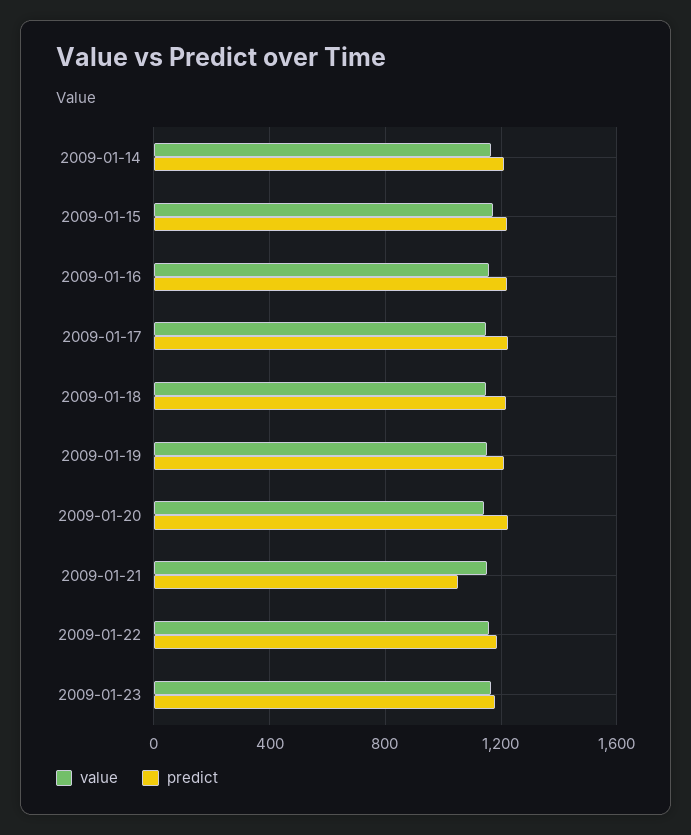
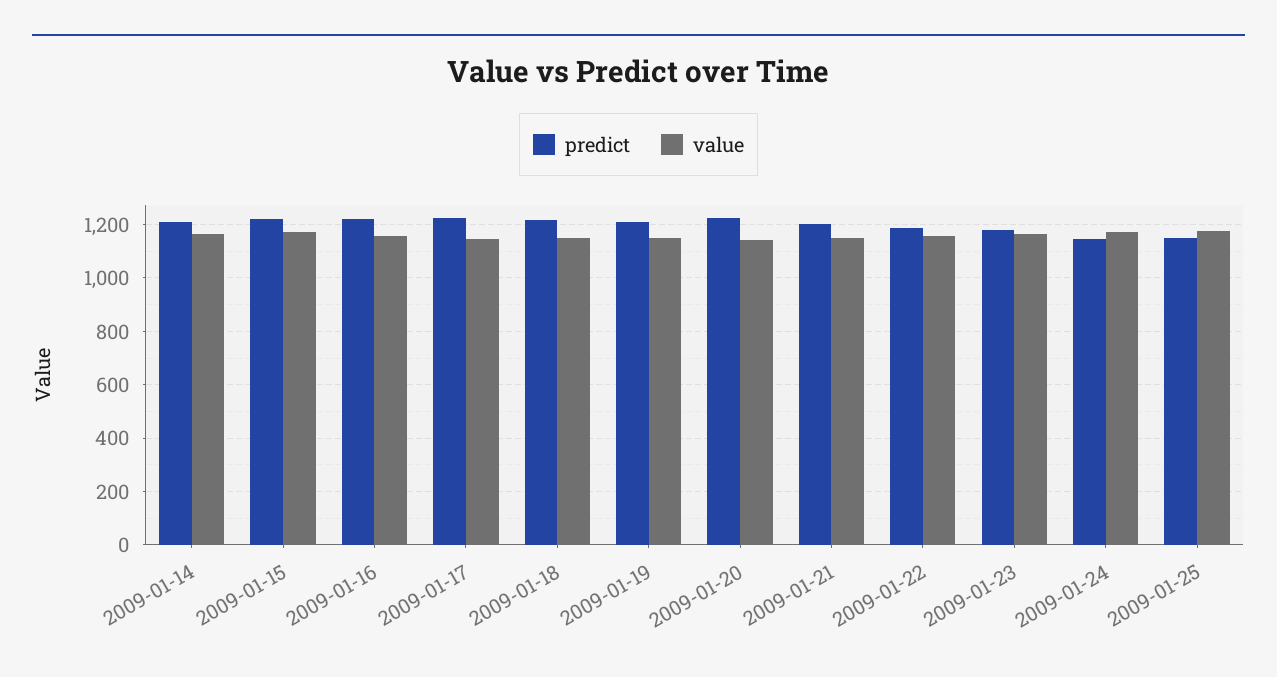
predict, 2009-01-21: 1050 -> 1200
predict, 2009-01-24: none -> 1150
value, 2009-01-24: none -> 1175
predict, 2009-01-25: none -> 1150
value, 2009-01-25: none -> 1175

